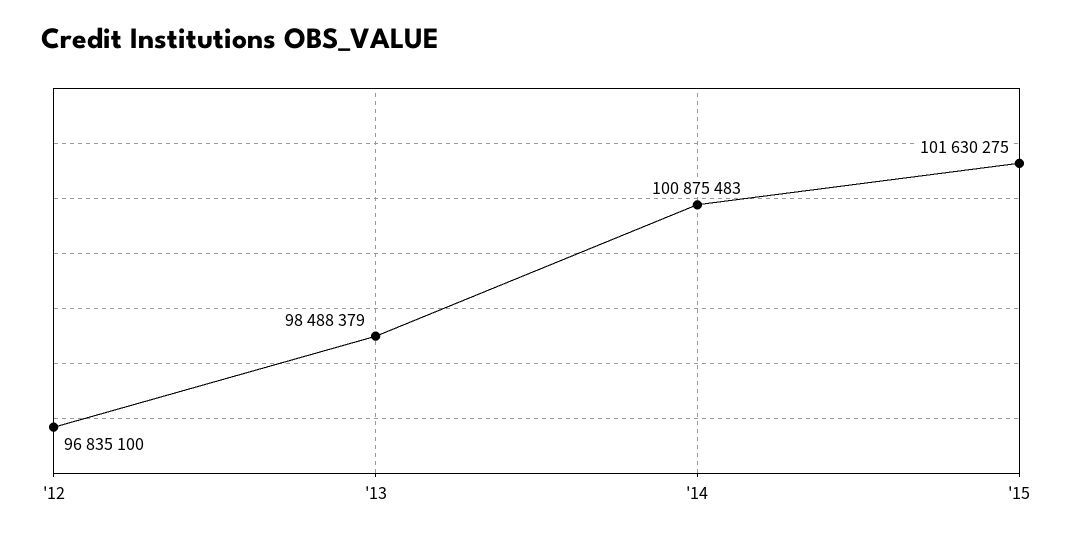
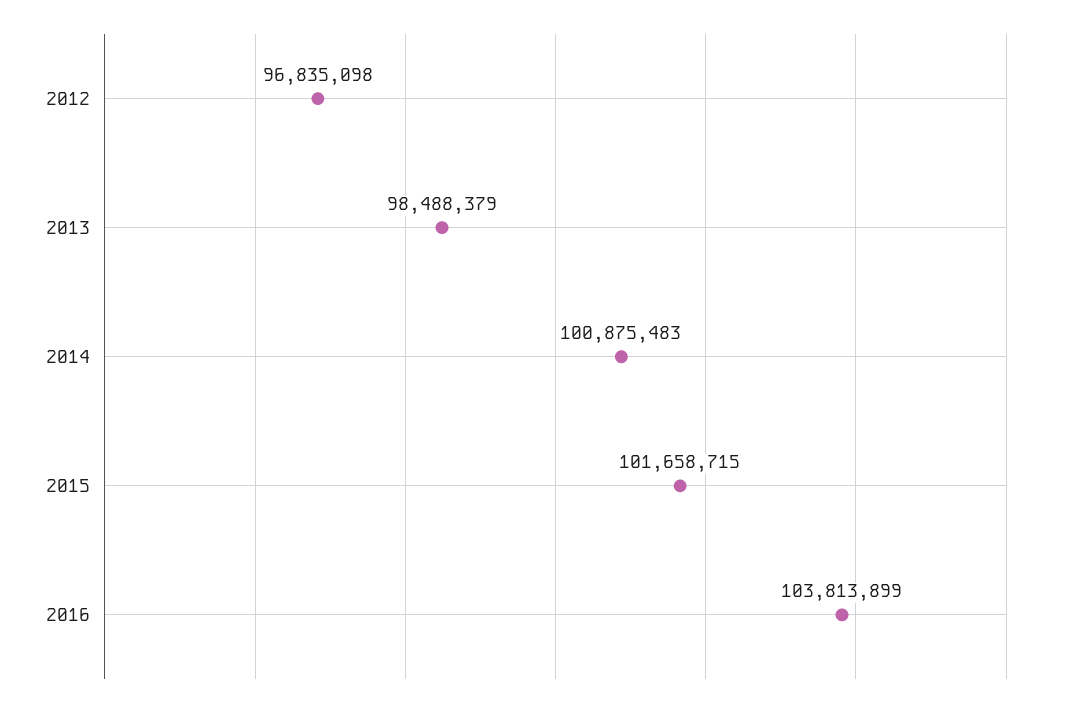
'12: 96835100 -> 96835098
'15: 101630275 -> 101658715
2016: none -> 103813899

